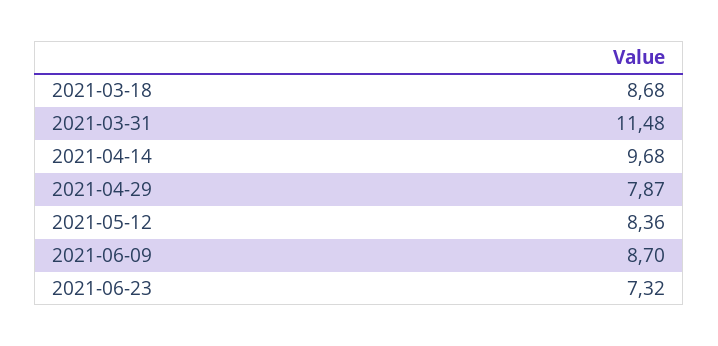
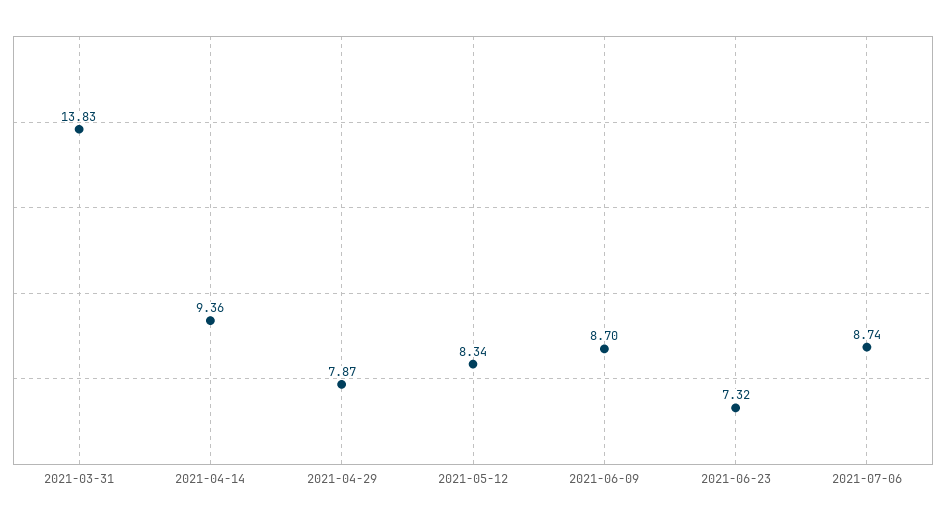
2021-03-18: 8.68 -> none
2021-03-31: 11.48 -> 13.83
2021-04-14: 9.68 -> 9.36
2021-05-12: 8.36 -> 8.34
2021-07-06: none -> 8.74

